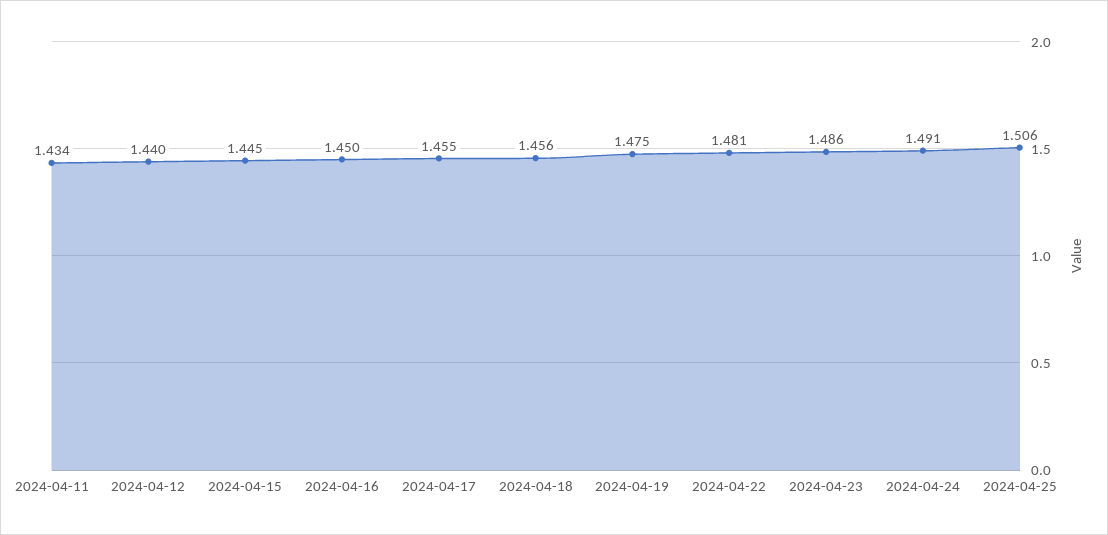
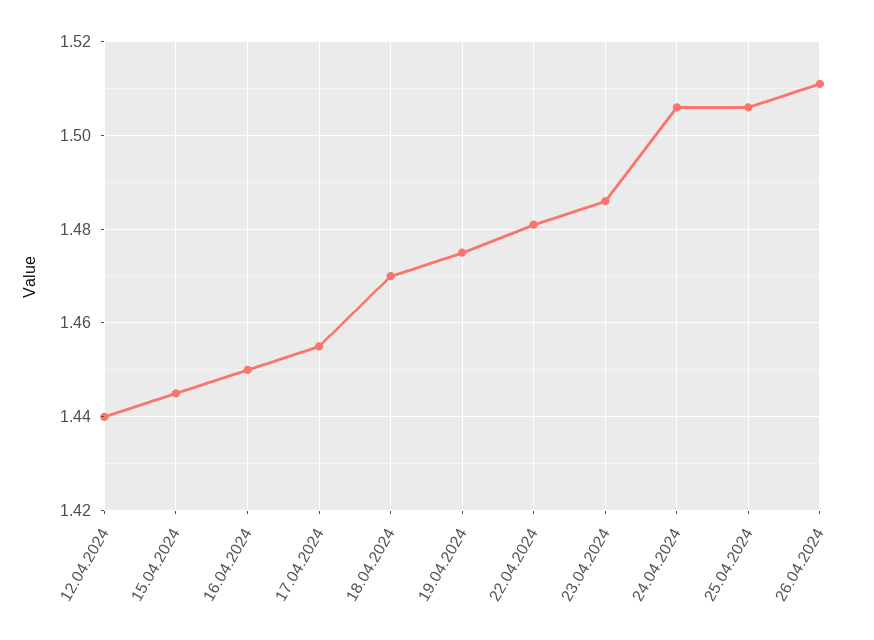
2024-04-11: 1.434 -> none
2024-04-18: 1.456 -> 1.47
2024-04-24: 1.491 -> 1.505
26.04.2024: none -> 1.51

